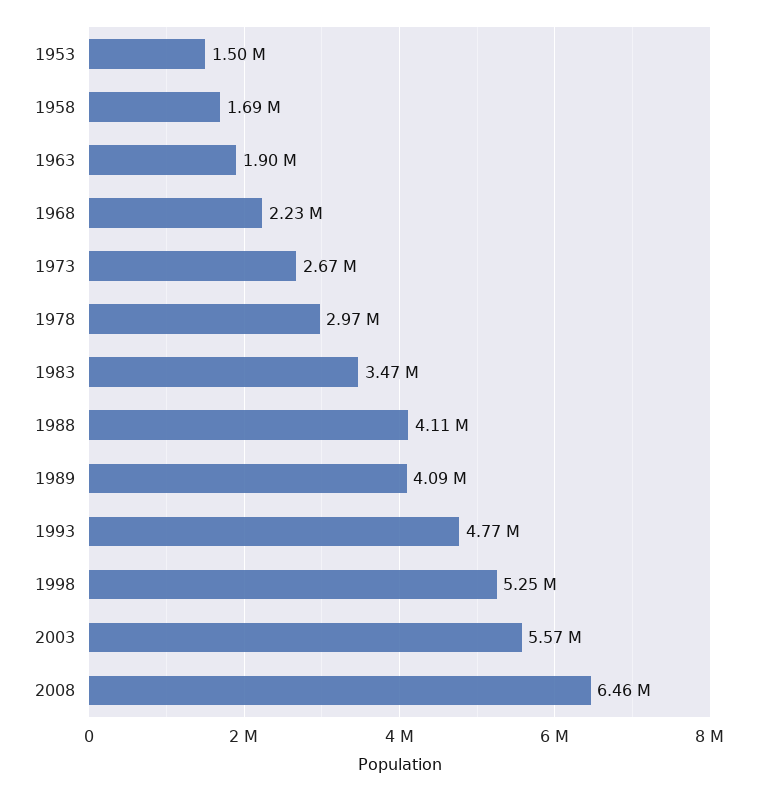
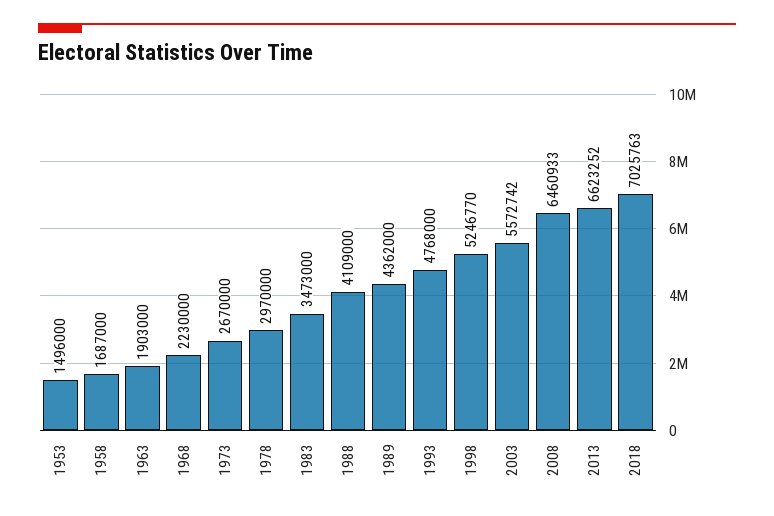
1989: 4090000 -> 4362000
2013: none -> 6623252
2018: none -> 7025763

